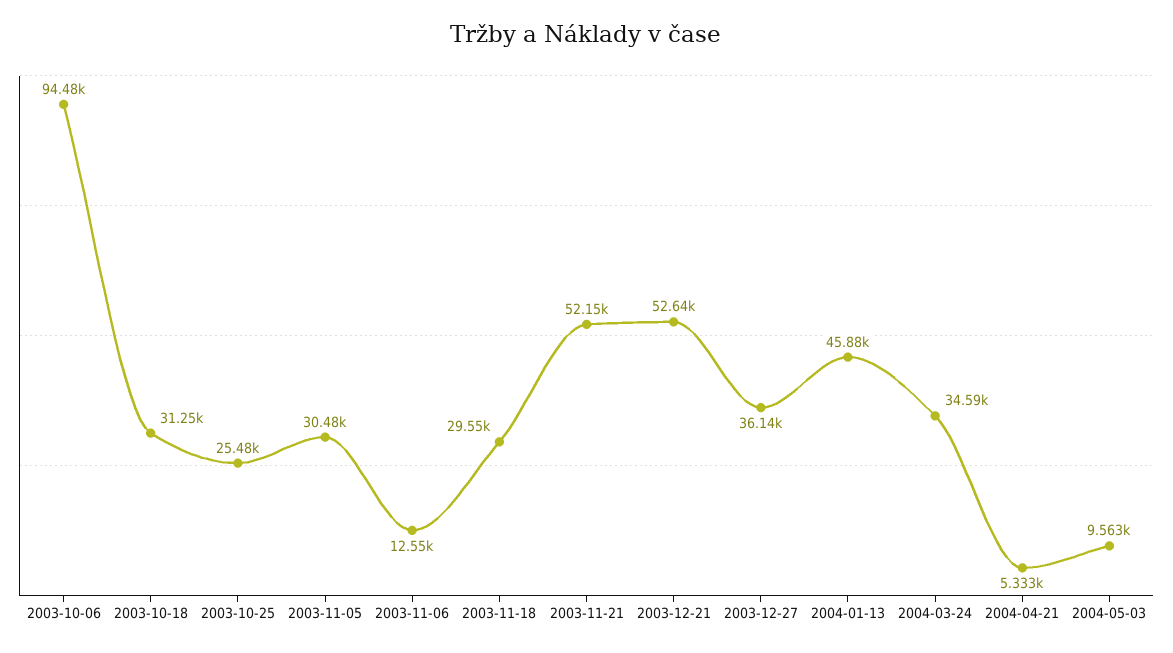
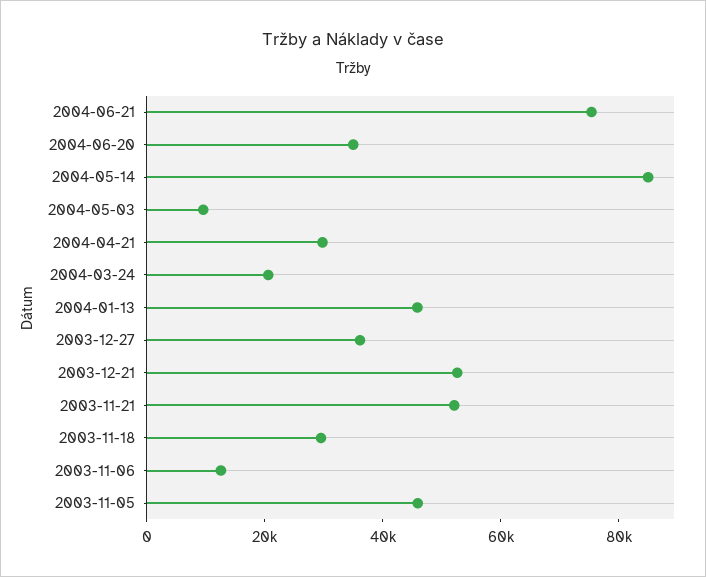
2003-10-06: 94480 -> none
2003-10-18: 31250 -> none
2003-10-25: 25480 -> none
2003-11-05: 30480 -> 45000
2004-03-24: 34590 -> 20000
2004-04-21: 5333 -> 30000
2004-06-21: none -> 75000
2004-06-20: none -> 35000
2004-05-14: none -> 85000

